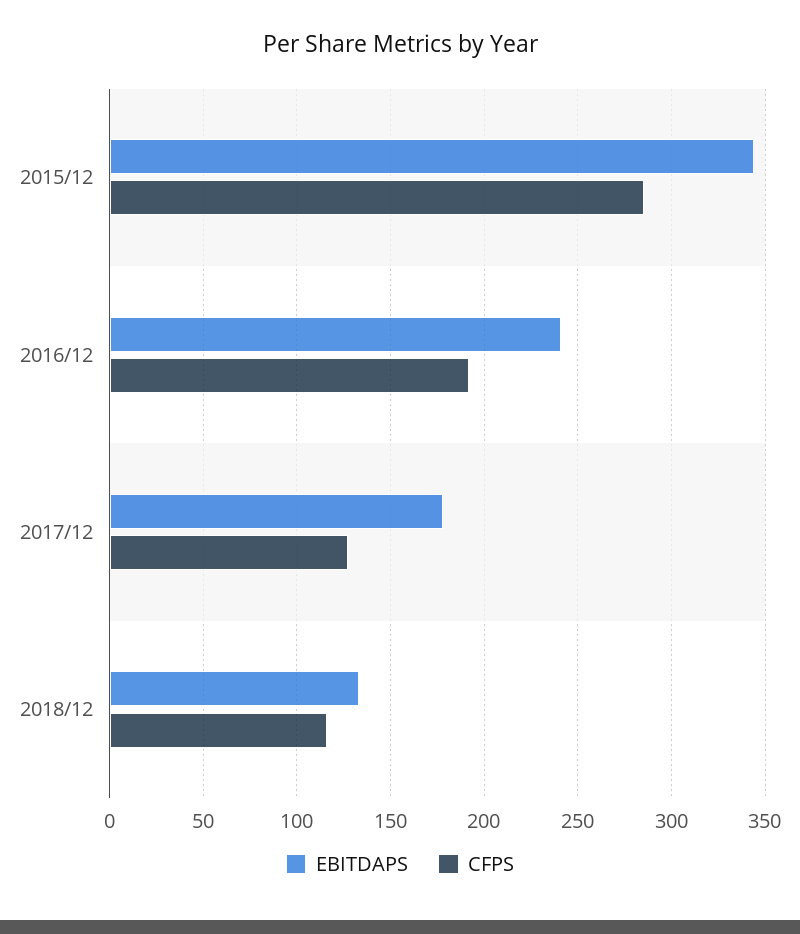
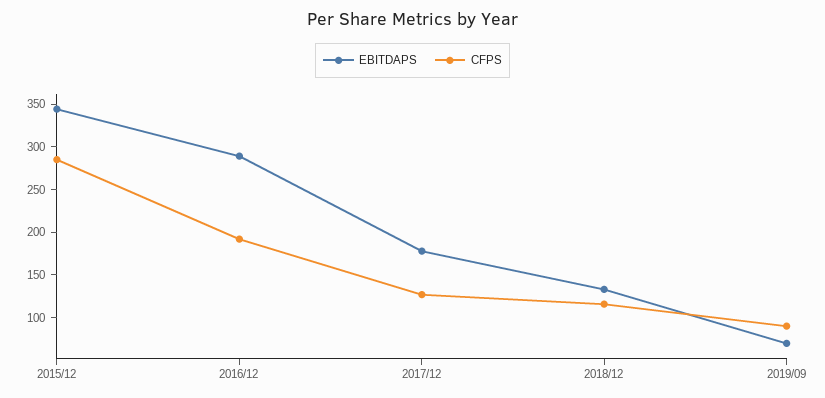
EBITDAPS, 2016/12: 240 -> 290
EBITDAPS, 2019/09: none -> 70
CFPS, 2019/09: none -> 90

